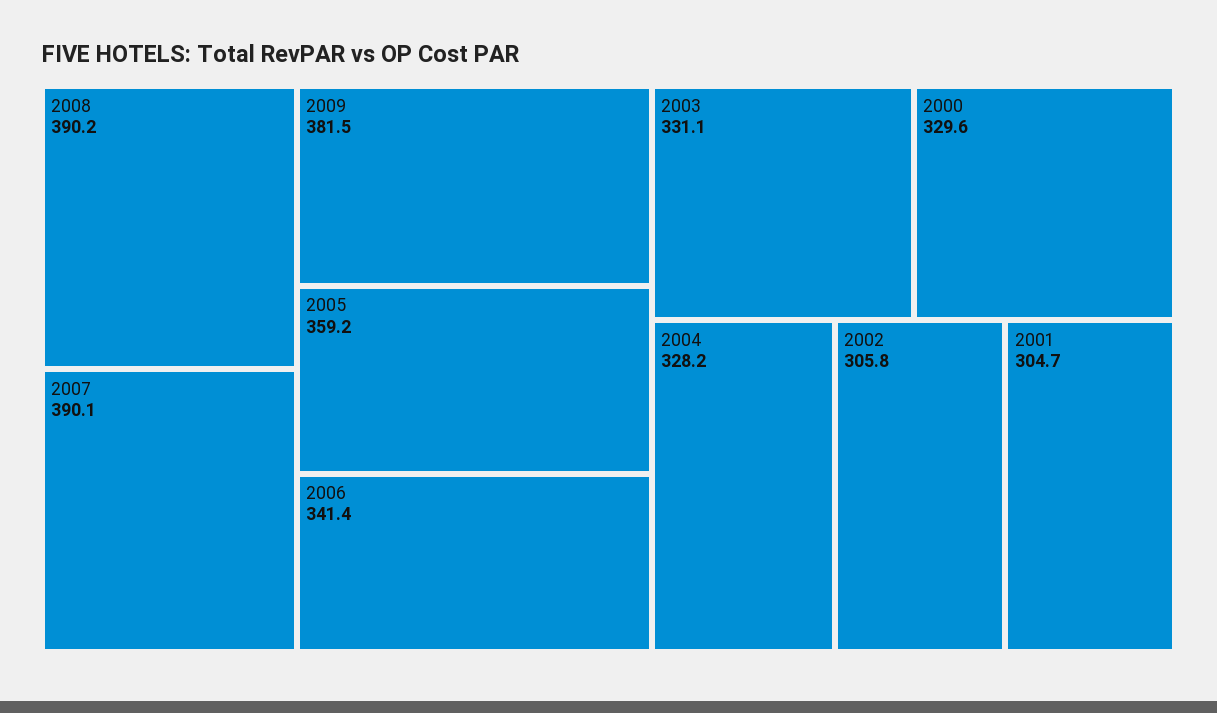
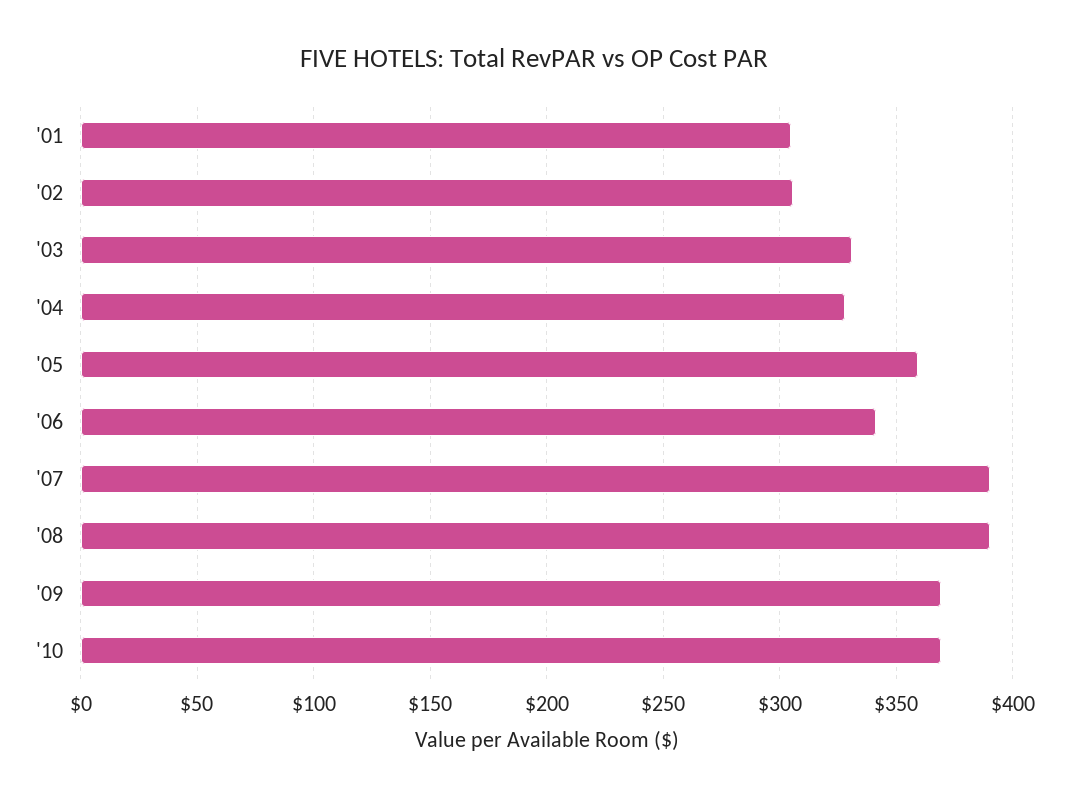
2009: 381.5 -> 370
2000: 329.6 -> none
'10: none -> 370

